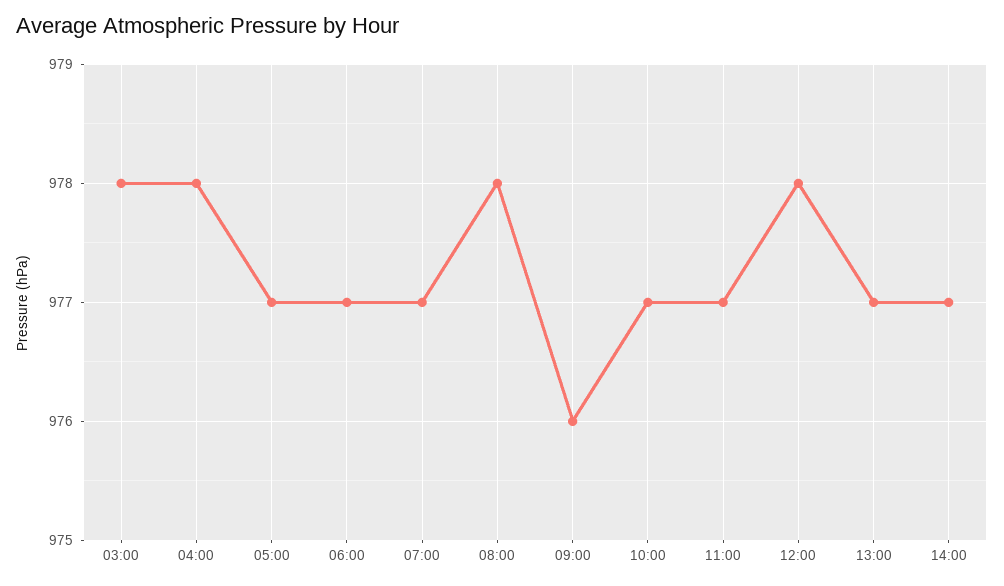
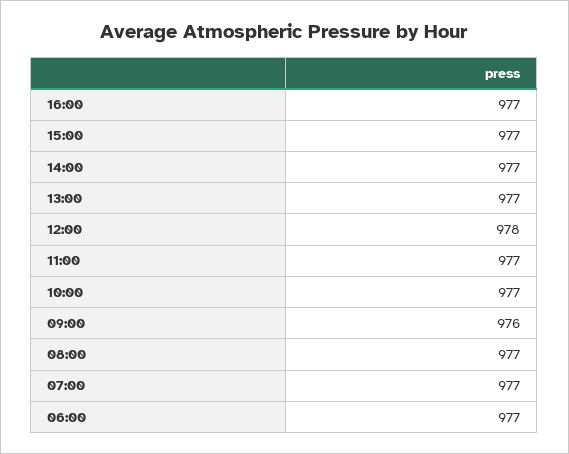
03:00: 978 -> none
04:00: 978 -> none
05:00: 977 -> none
08:00: 978 -> 977
16:00: none -> 977
15:00: none -> 977

